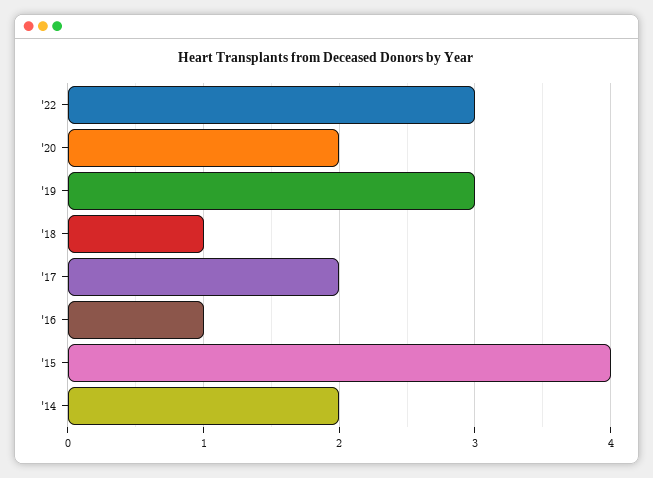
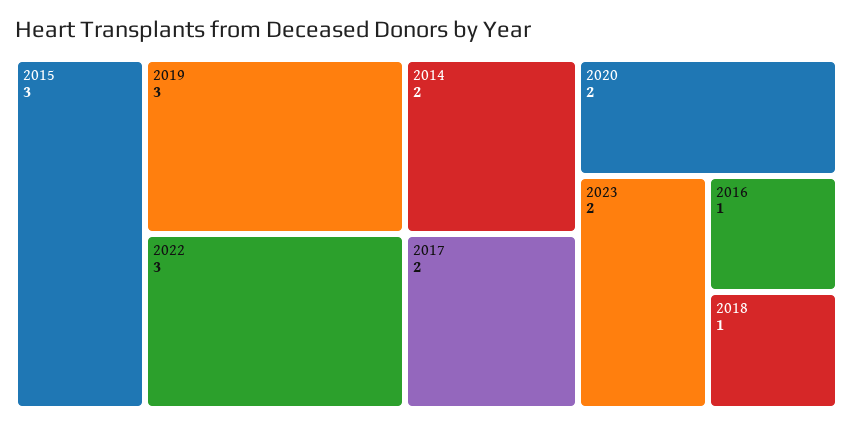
'15: 4 -> 3
2023: none -> 2

